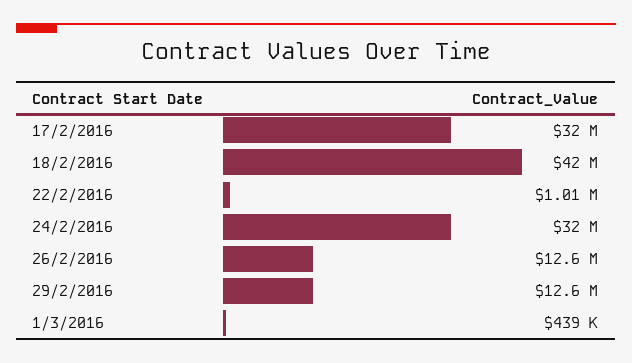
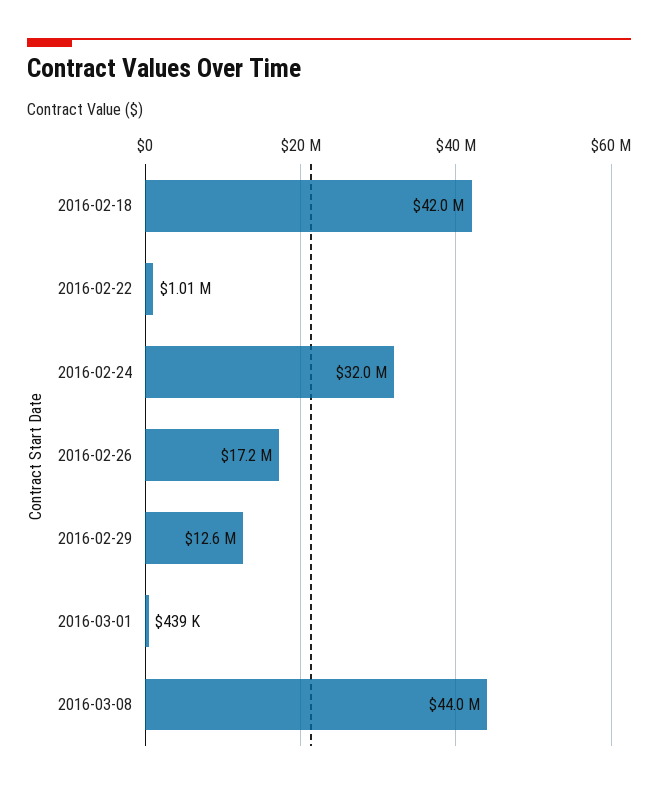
17/2/2016: 32000000 -> none
26/2/2016: 12600000 -> 17200000
2016-03-08: none -> 44000000

